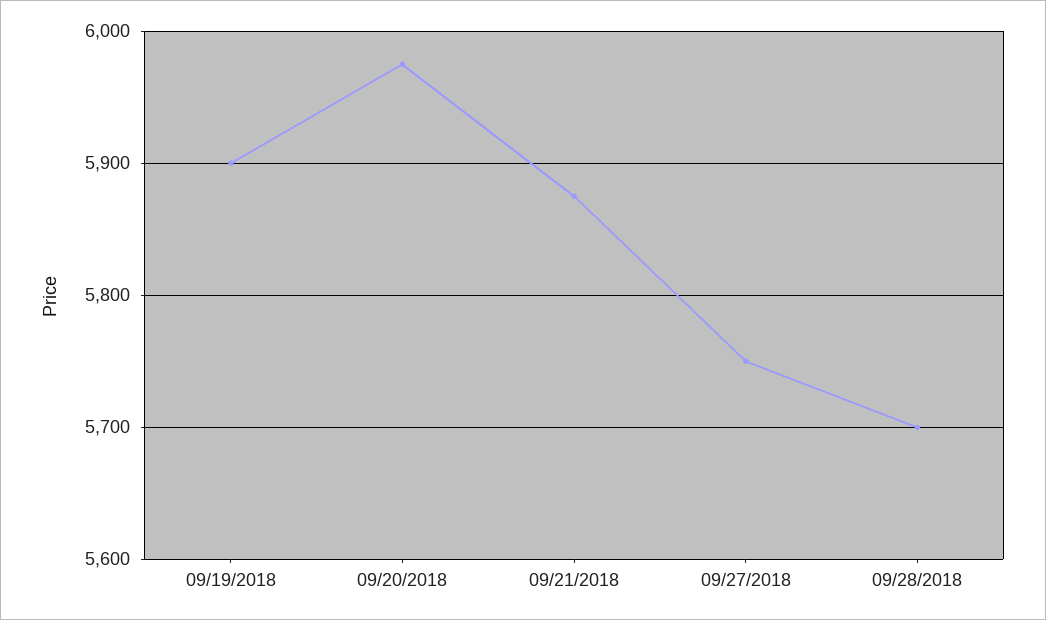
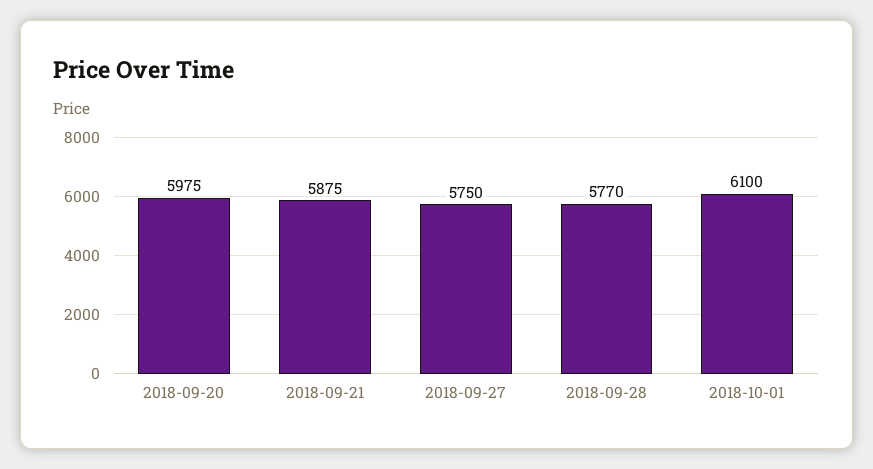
09/19/2018: 5900 -> none
09/28/2018: 5700 -> 5770
2018-10-01: none -> 6100

